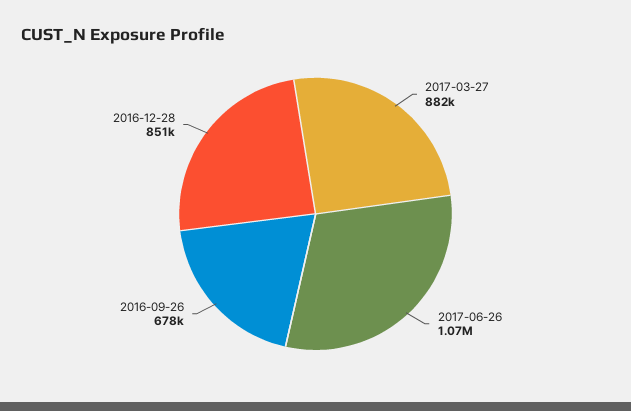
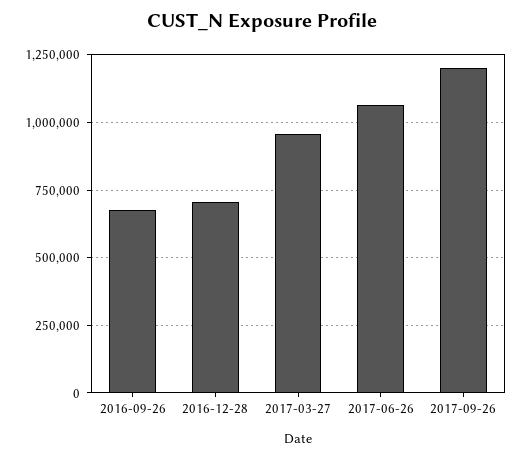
2017-03-27: 882000 -> 950000
2016-12-28: 851000 -> 700000
2017-09-26: none -> 1200000

